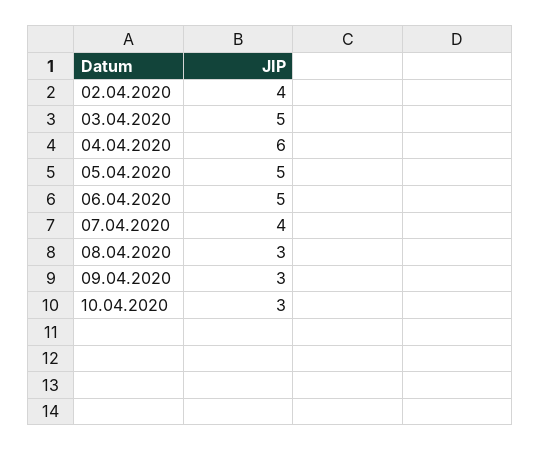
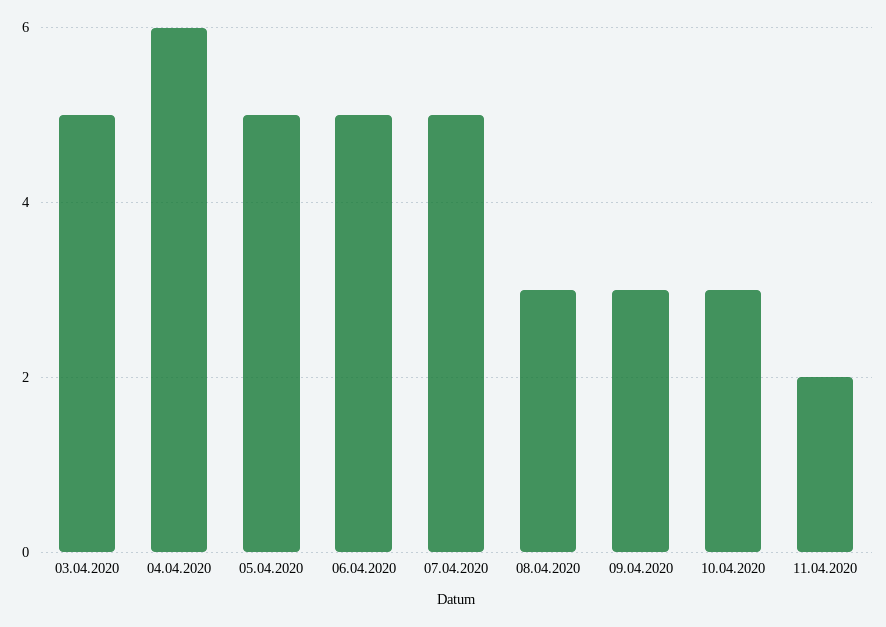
02.04.2020: 4 -> none
07.04.2020: 4 -> 5
11.04.2020: none -> 2

